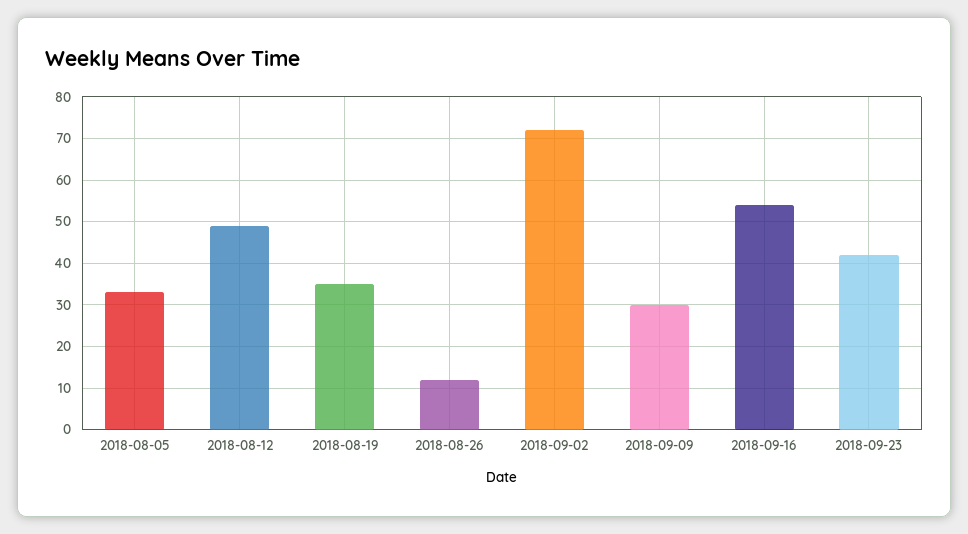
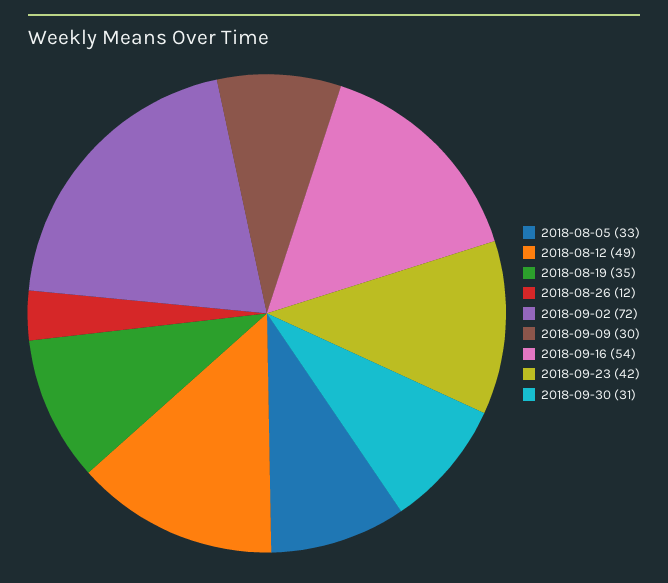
2018-09-30: none -> 31

